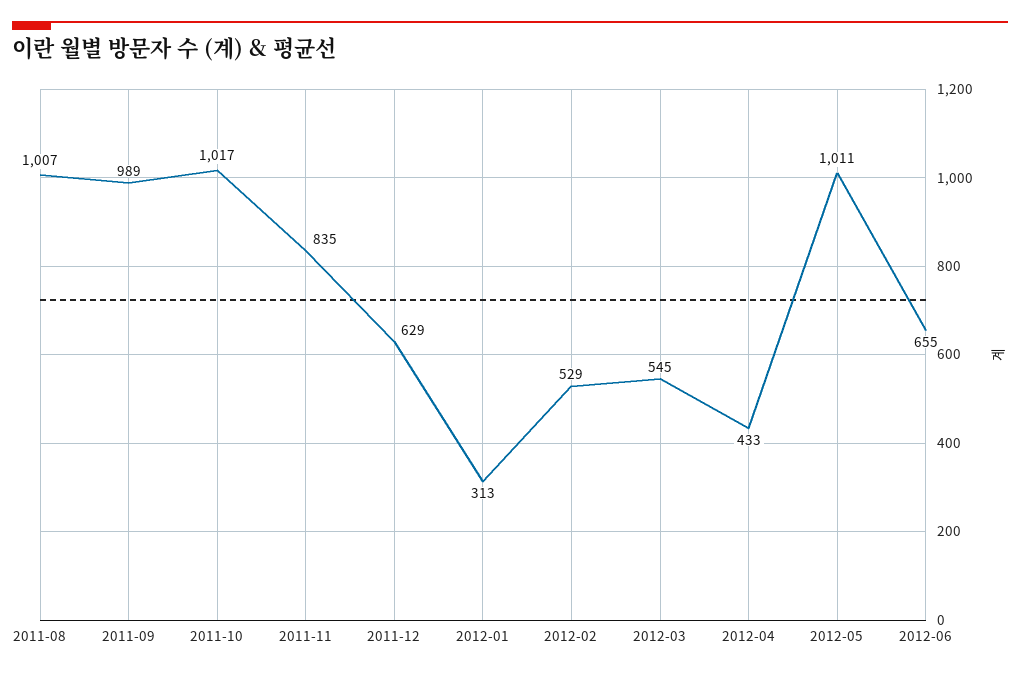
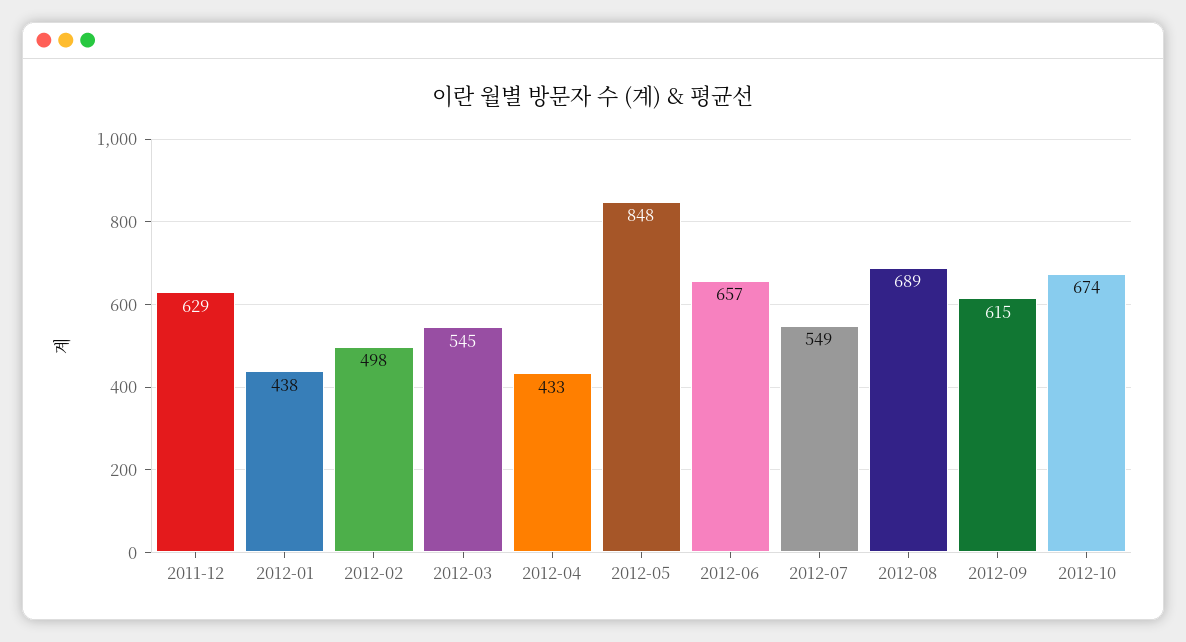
2011-08: 1007 -> none
2011-09: 989 -> none
2011-10: 1017 -> none
2011-11: 835 -> none
2012-01: 313 -> 438
2012-02: 529 -> 498
2012-05: 1011 -> 848
2012-06: 655 -> 657
2012-07: none -> 549
2012-08: none -> 689
2012-09: none -> 615
2012-10: none -> 674

